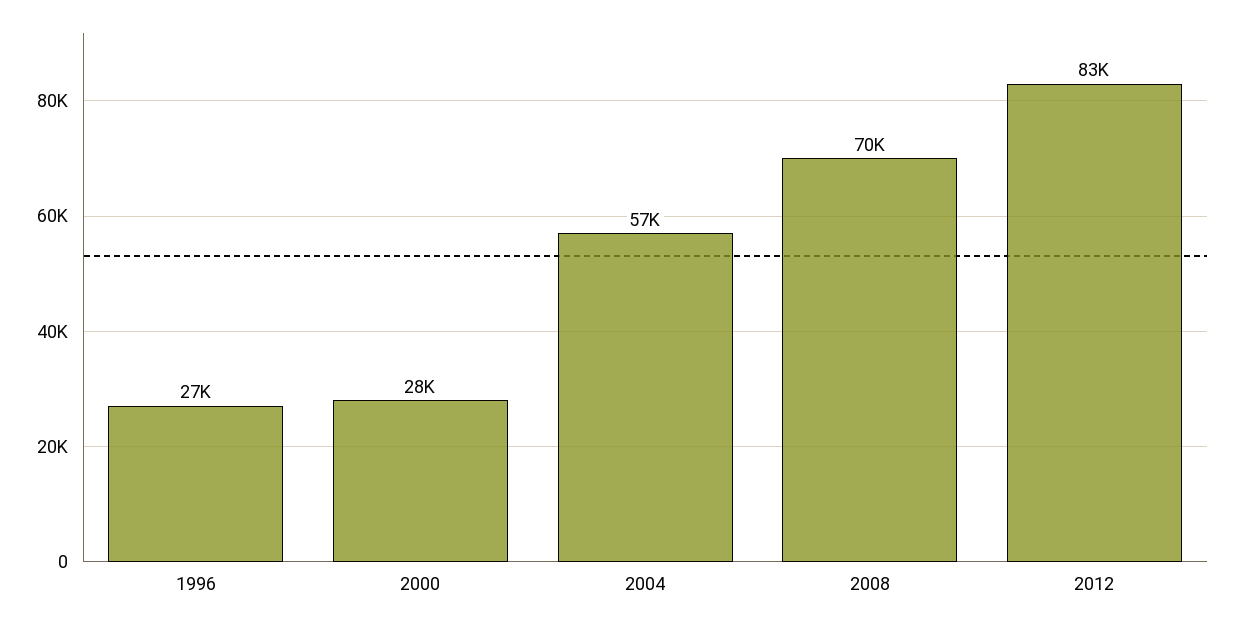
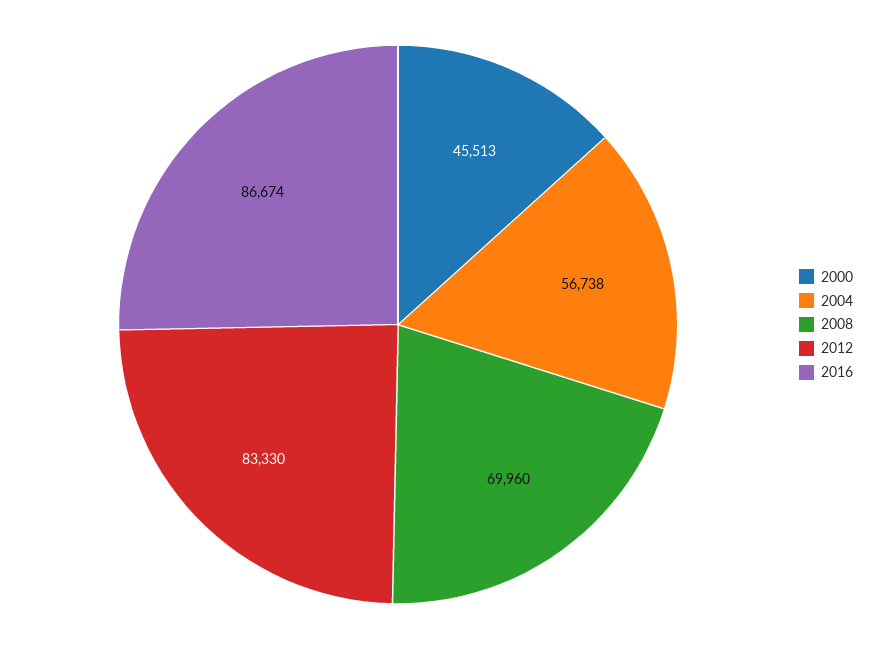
1996: 27000 -> none
2000: 28000 -> 45513
2016: none -> 86674

